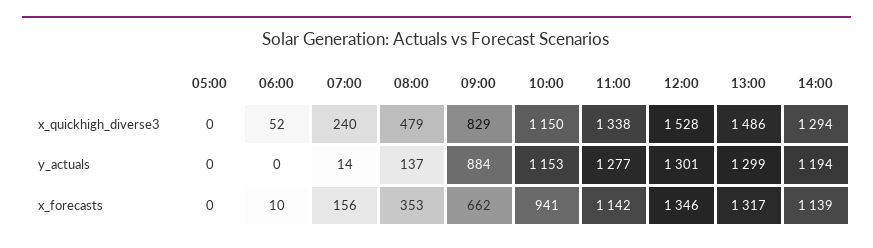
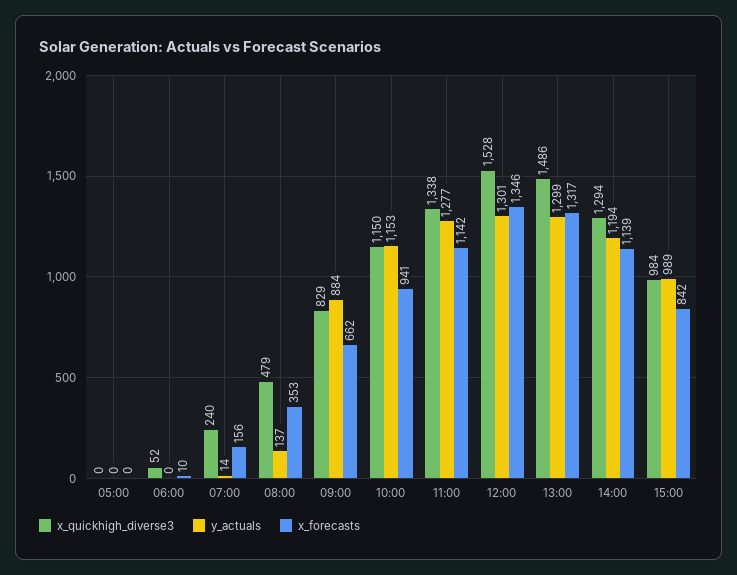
x_quickhigh_diverse3, 15:00: none -> 984
y_actuals, 15:00: none -> 989
x_forecasts, 15:00: none -> 842

